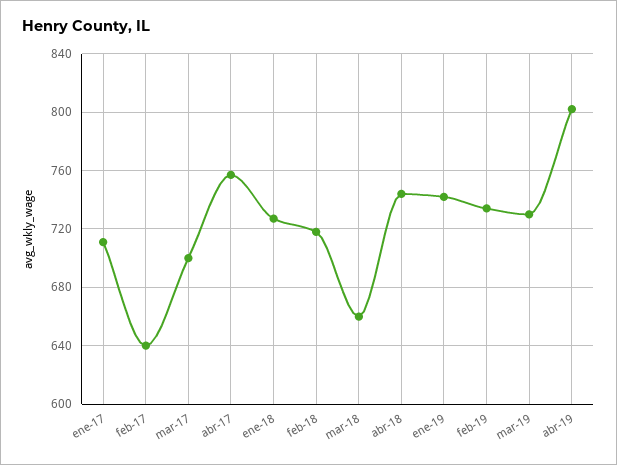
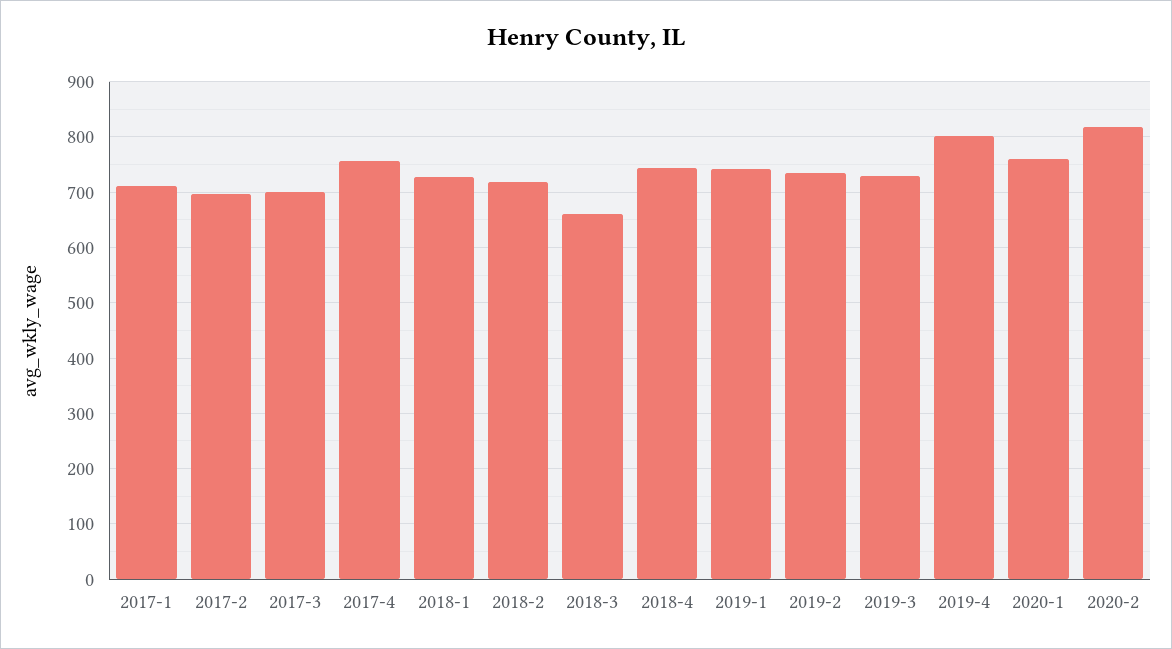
feb-17: 640 -> 700
2020-1: none -> 760
2020-2: none -> 820

